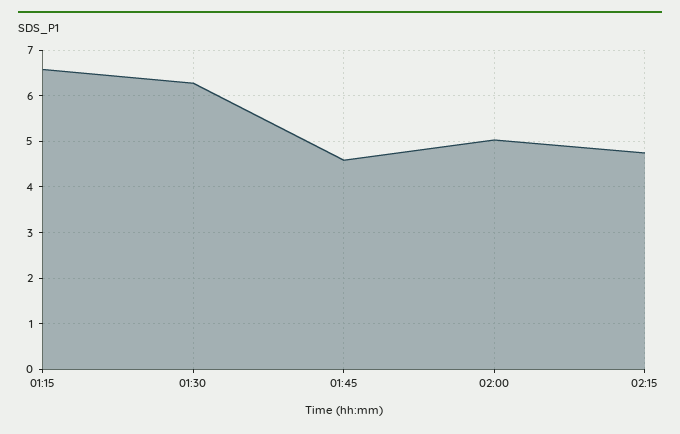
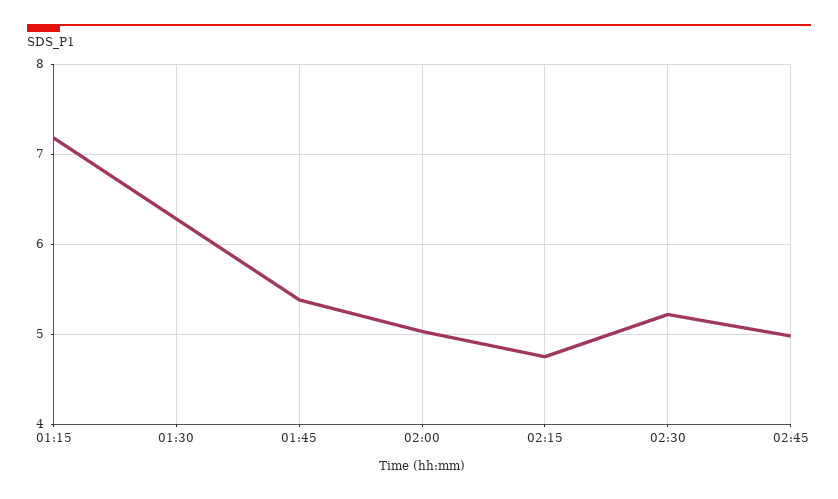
01:15: 6.6 -> 7.2
01:45: 4.6 -> 5.4
02:30: none -> 5.2
02:45: none -> 5

